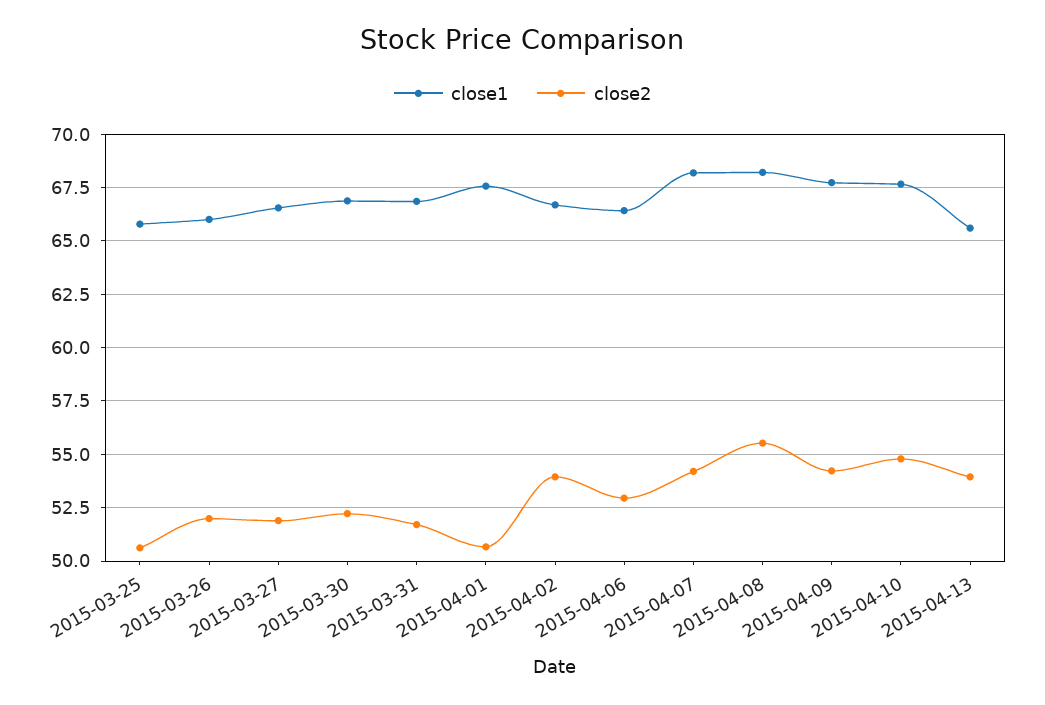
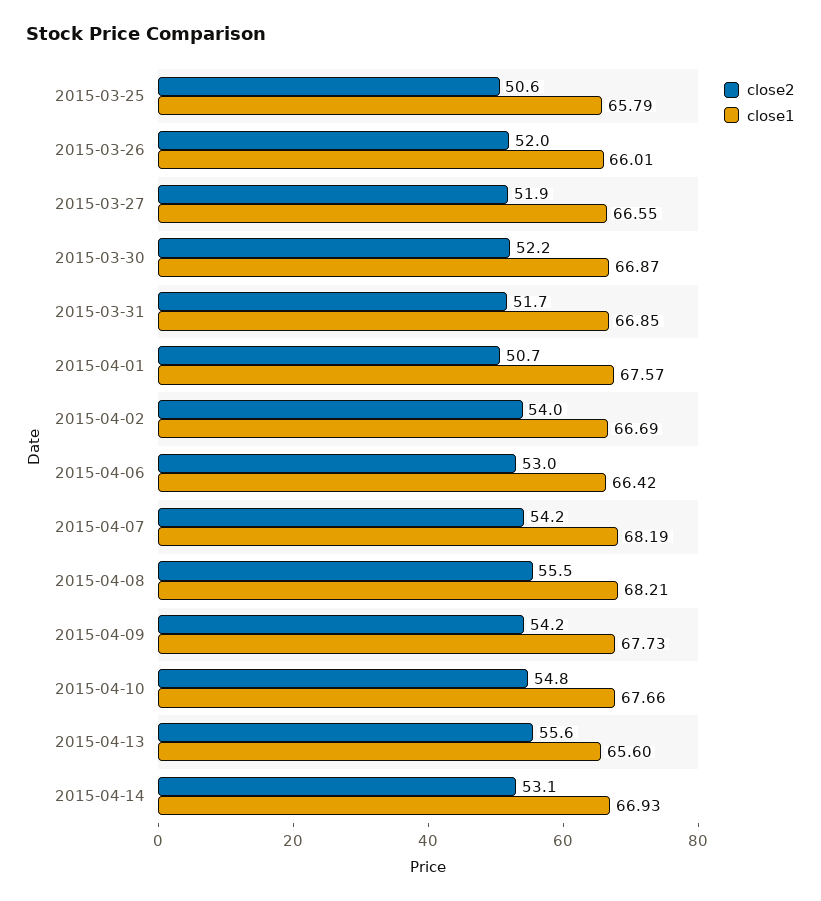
close2, 2015-04-13: 54 -> 55.6
close2, 2015-04-14: none -> 53.1
close1, 2015-04-14: none -> 66.93

